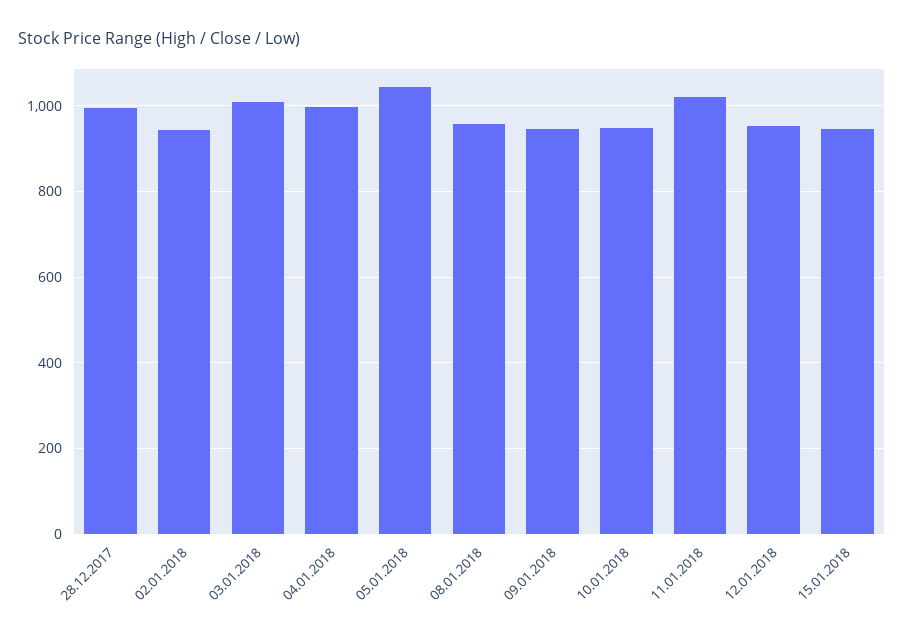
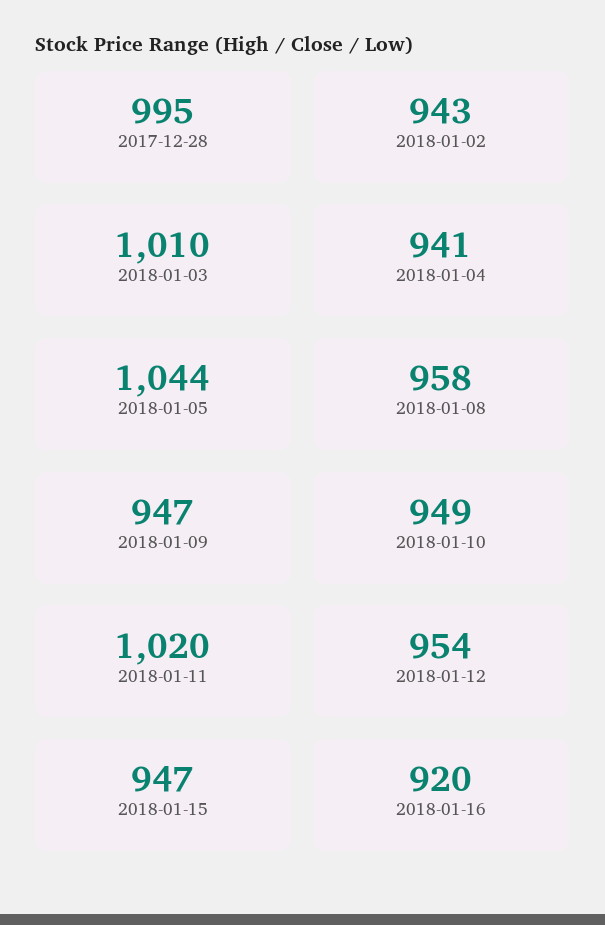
04.01.2018: 1000 -> 941
2018-01-16: none -> 920

